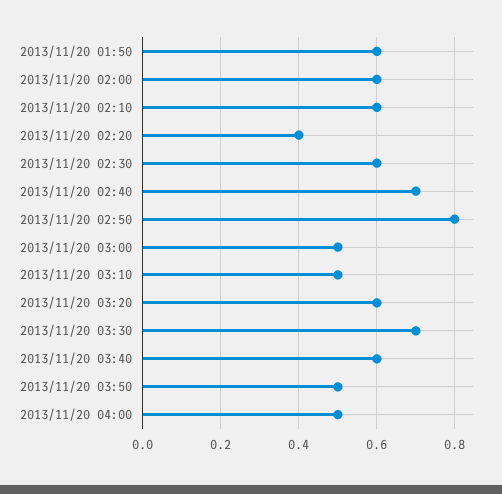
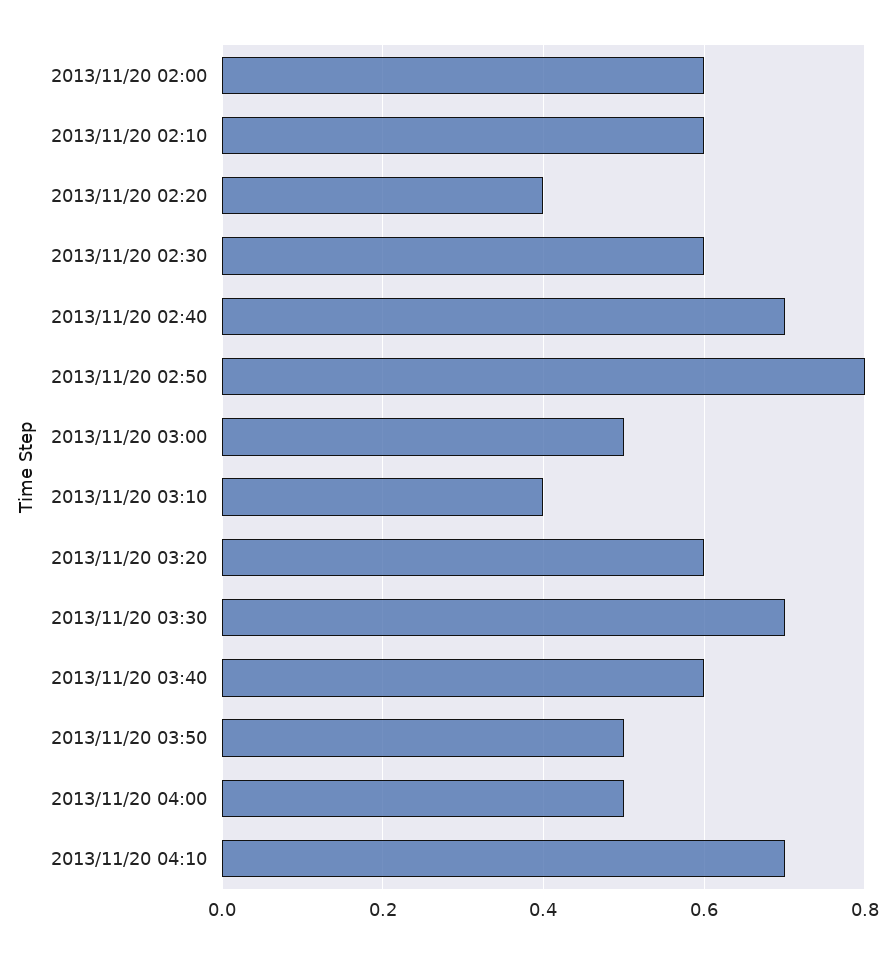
2013/11/20 01:50: 0.6 -> none
2013/11/20 03:10: 0.5 -> 0.4
2013/11/20 04:10: none -> 0.7

